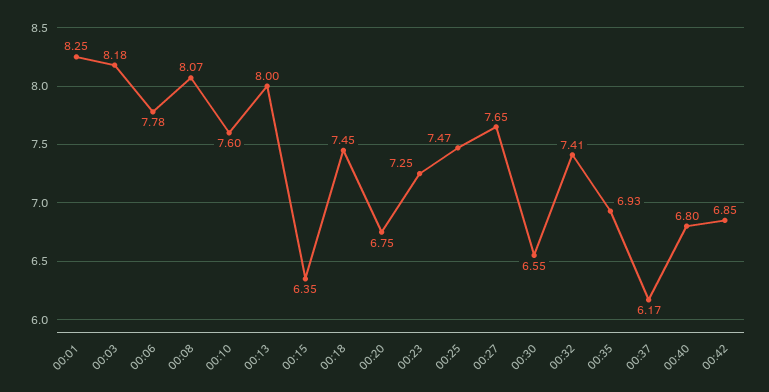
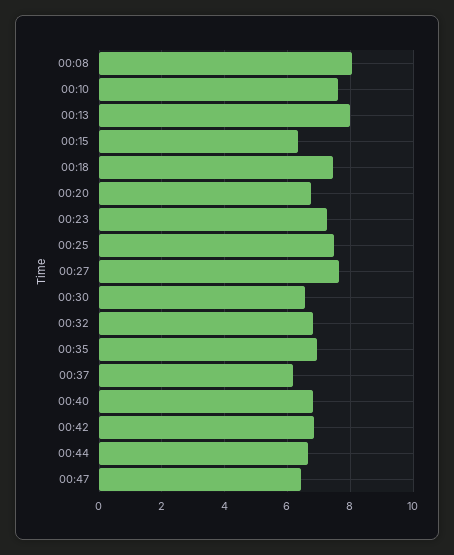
00:01: 8.25 -> none
00:03: 8.18 -> none
00:06: 7.78 -> none
00:32: 7.41 -> 6.8
00:44: none -> 6.6
00:47: none -> 6.4

